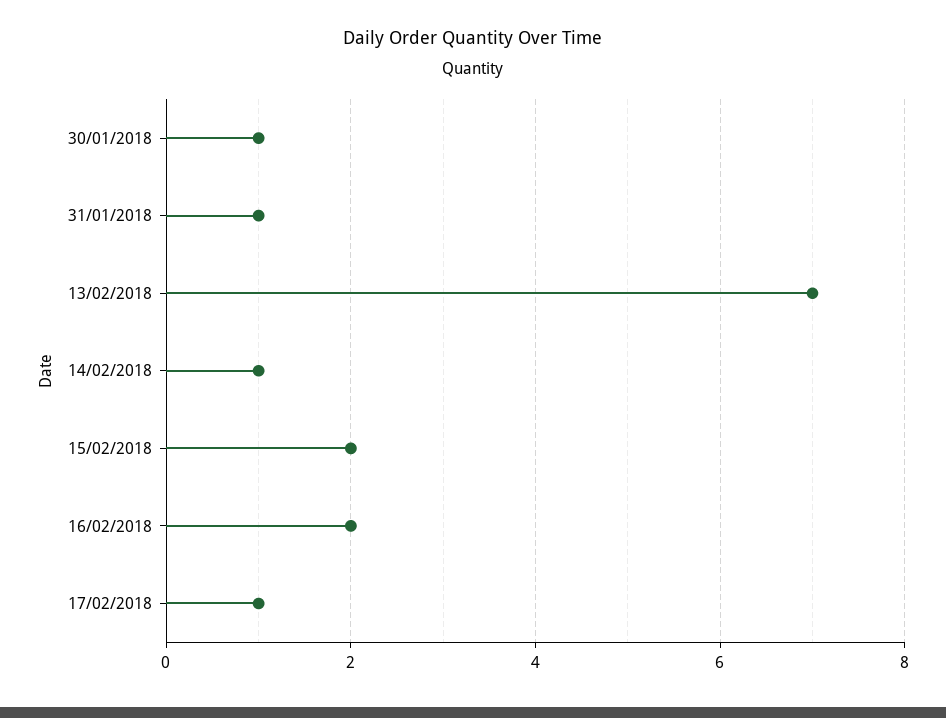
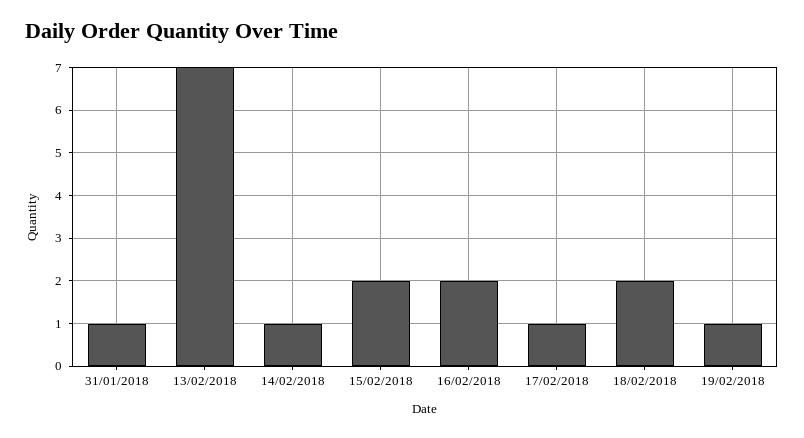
30/01/2018: 1 -> none
18/02/2018: none -> 2
19/02/2018: none -> 1

